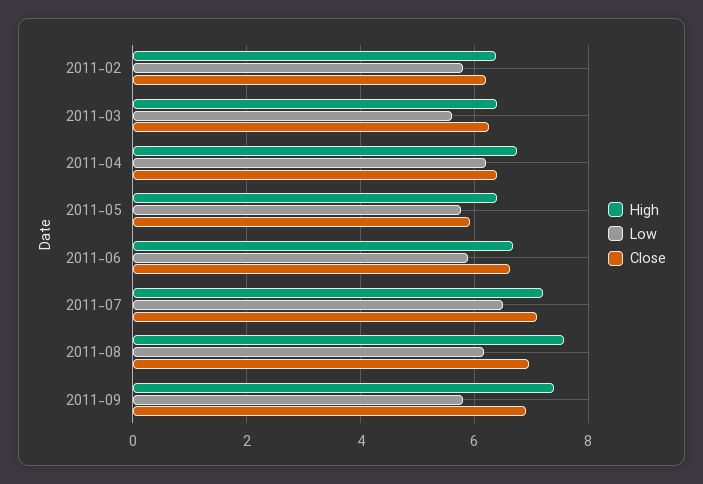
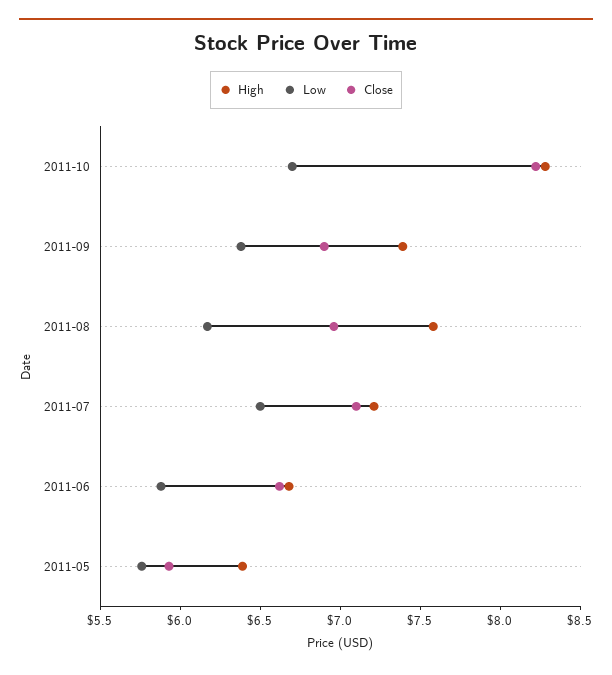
High, 2011-02: 6.4 -> none
Low, 2011-02: 5.8 -> none
Close, 2011-02: 6.2 -> none
High, 2011-03: 6.4 -> none
Low, 2011-03: 5.6 -> none
Close, 2011-03: 6.2 -> none
High, 2011-04: 6.8 -> none
Low, 2011-04: 6.2 -> none
Close, 2011-04: 6.4 -> none
Low, 2011-09: 5.8 -> 6.4
High, 2011-10: none -> 8.3
Low, 2011-10: none -> 6.7
Close, 2011-10: none -> 8.2

